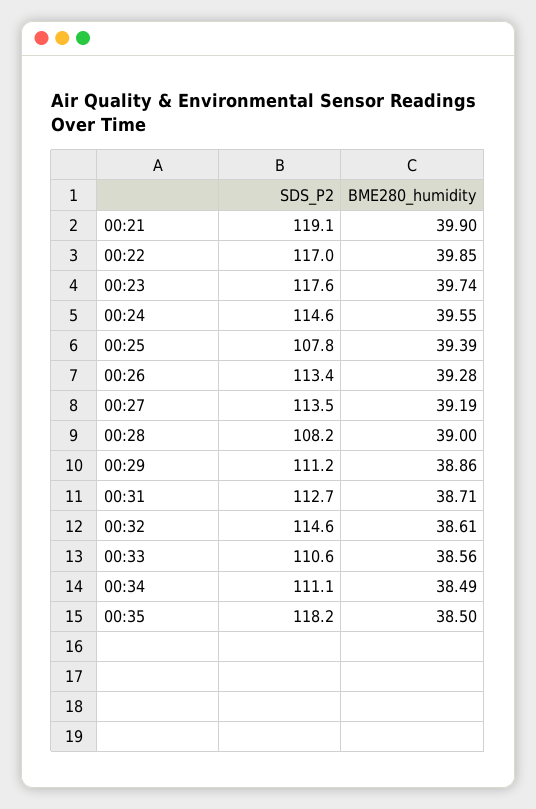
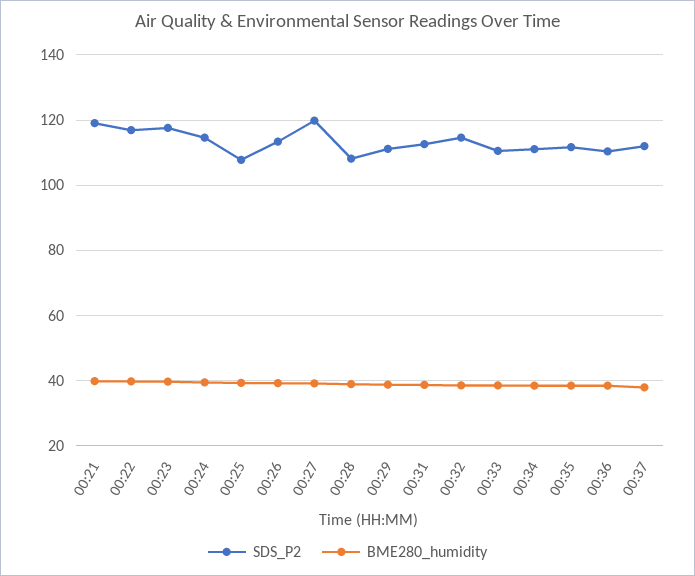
SDS_P2, 00:27: 113.5 -> 120
SDS_P2, 00:35: 118.2 -> 112
SDS_P2, 00:36: none -> 110
BME280_humidity, 00:36: none -> 38
SDS_P2, 00:37: none -> 112
BME280_humidity, 00:37: none -> 38

